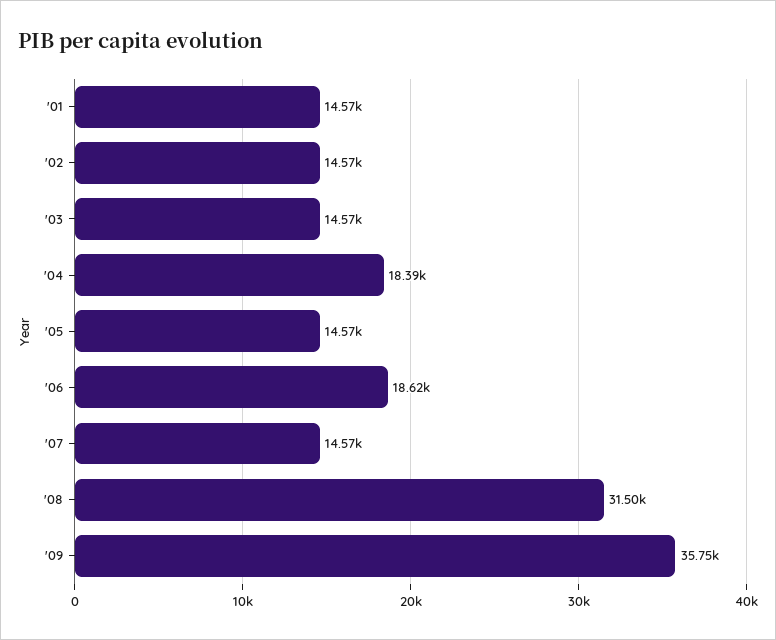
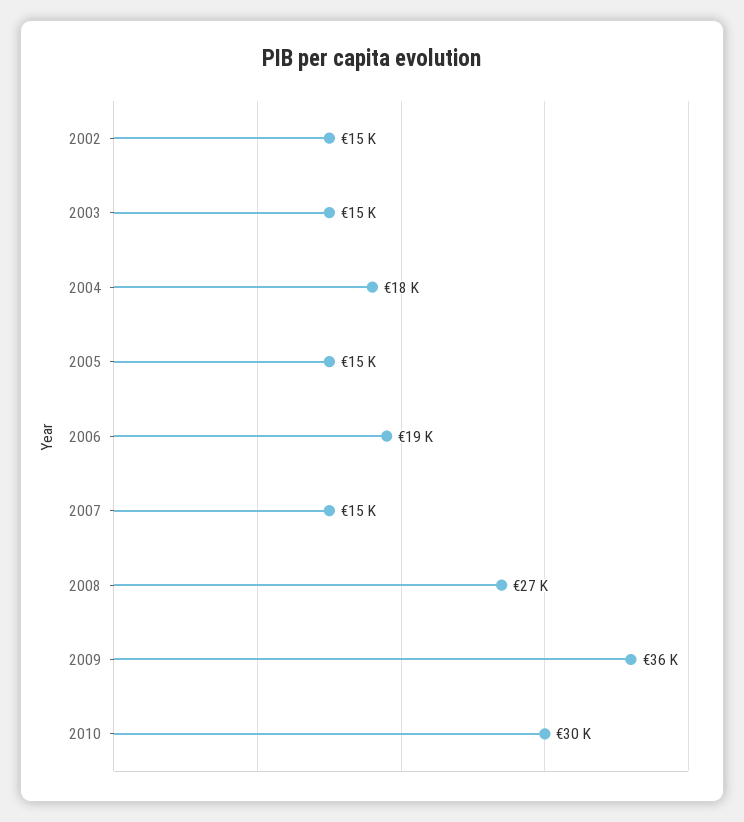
'01: 14570 -> none
'08: 31500 -> 27000
2010: none -> 30000

